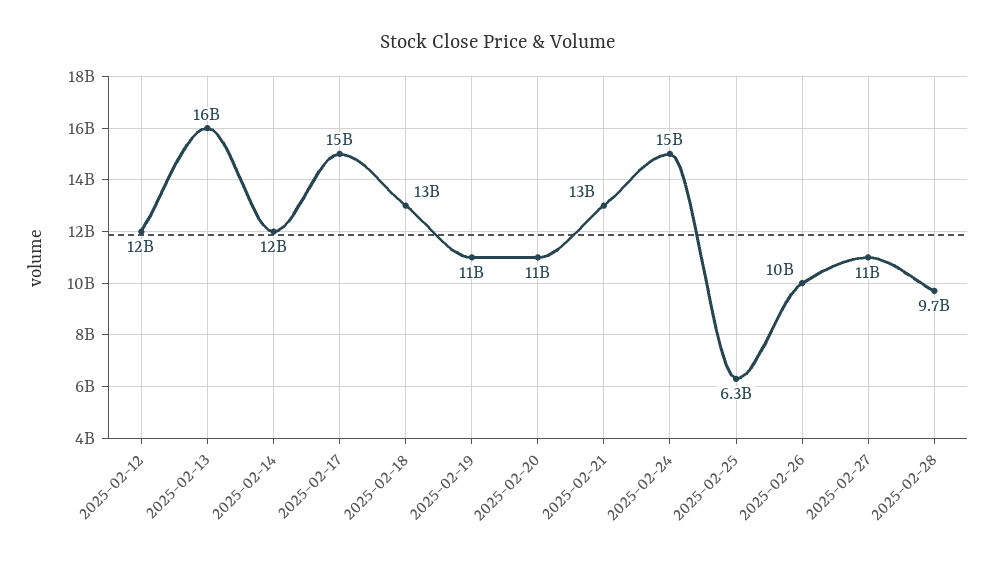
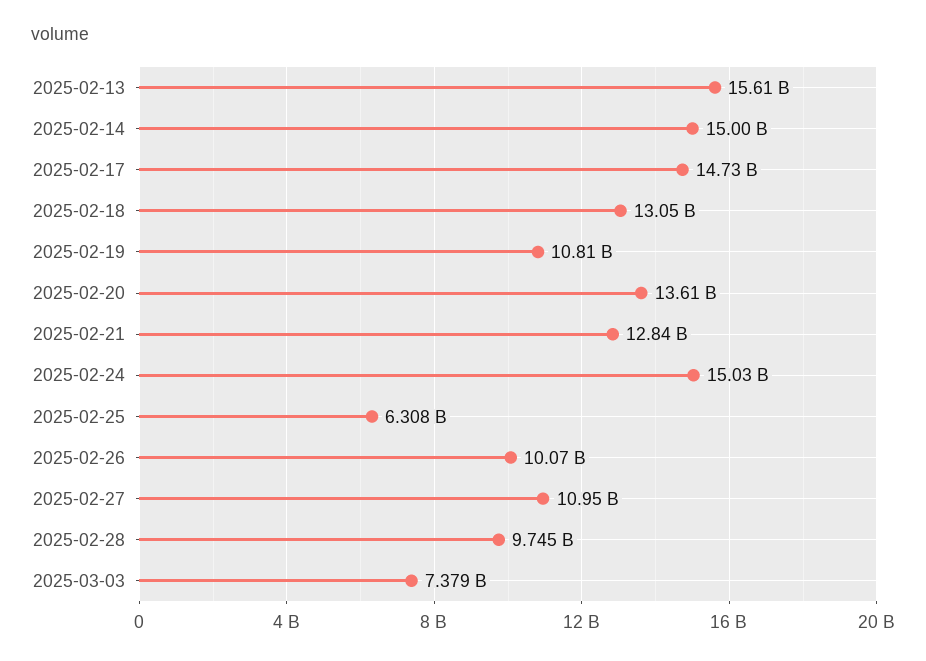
2025-02-12: 12000000000 -> none
2025-02-14: 12000000000 -> 15000000000
2025-02-20: 11000000000 -> 13610000000
2025-03-03: none -> 7379000000

